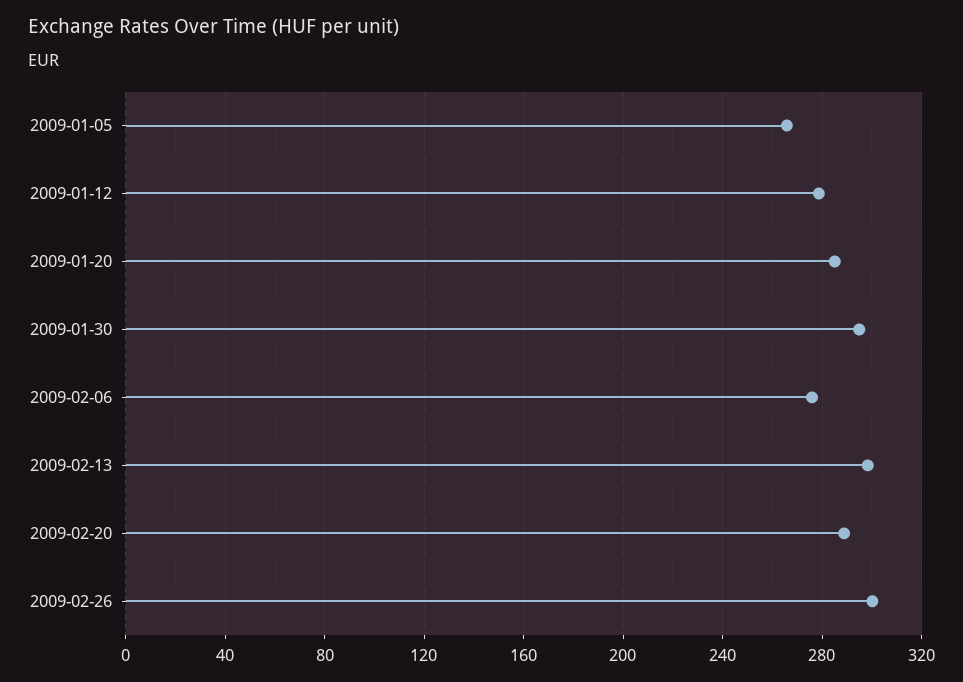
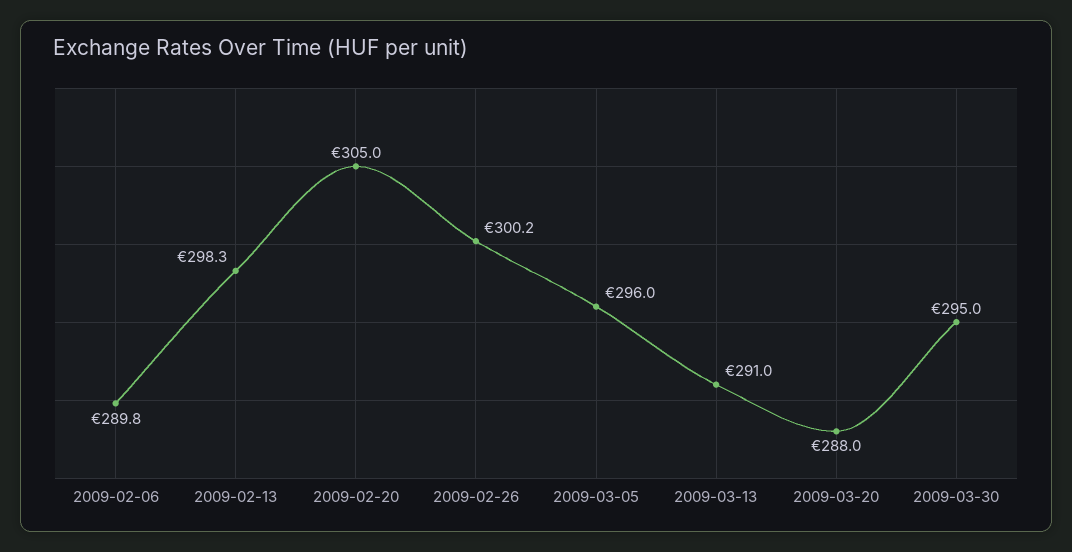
2009-01-05: 265 -> none
2009-01-12: 280 -> none
2009-01-20: 285 -> none
2009-01-30: 295 -> none
2009-02-06: 275 -> 289.8
2009-02-20: 290 -> 305
2009-03-05: none -> 296
2009-03-13: none -> 291
2009-03-20: none -> 288
2009-03-30: none -> 295

